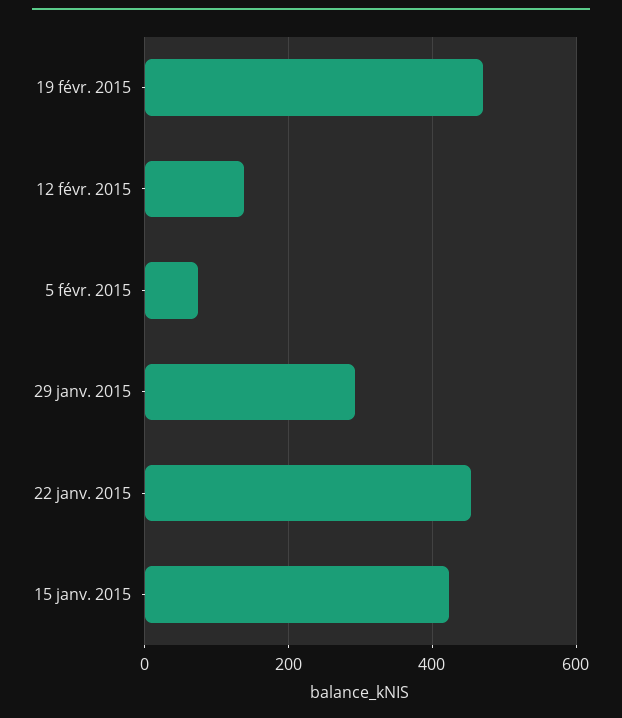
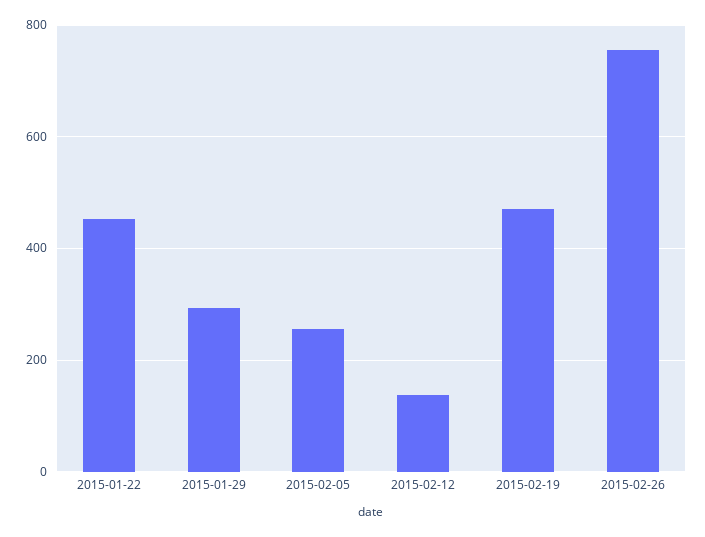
5 févr. 2015: 80 -> 260
15 janv. 2015: 420 -> none
2015-02-26: none -> 760

